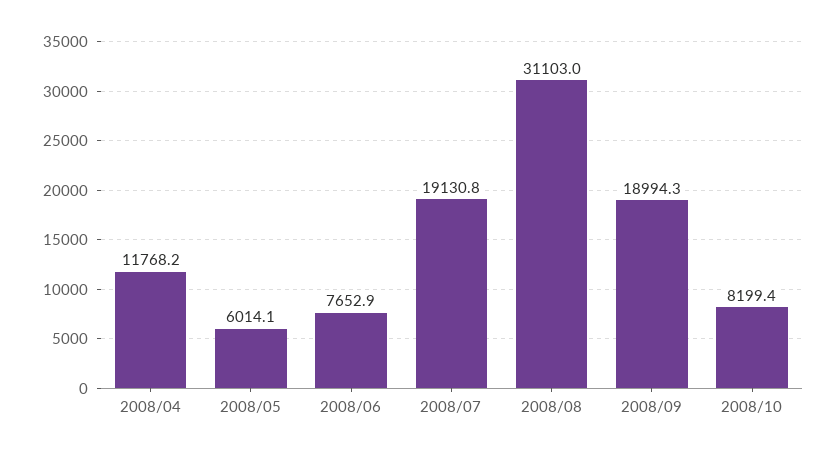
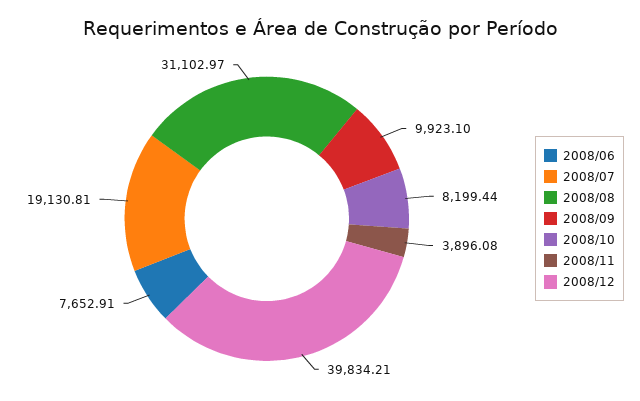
2008/04: 11768.2 -> none
2008/05: 6014.1 -> none
2008/09: 18994.3 -> 9923.1
2008/11: none -> 3896.08
2008/12: none -> 39834.21

